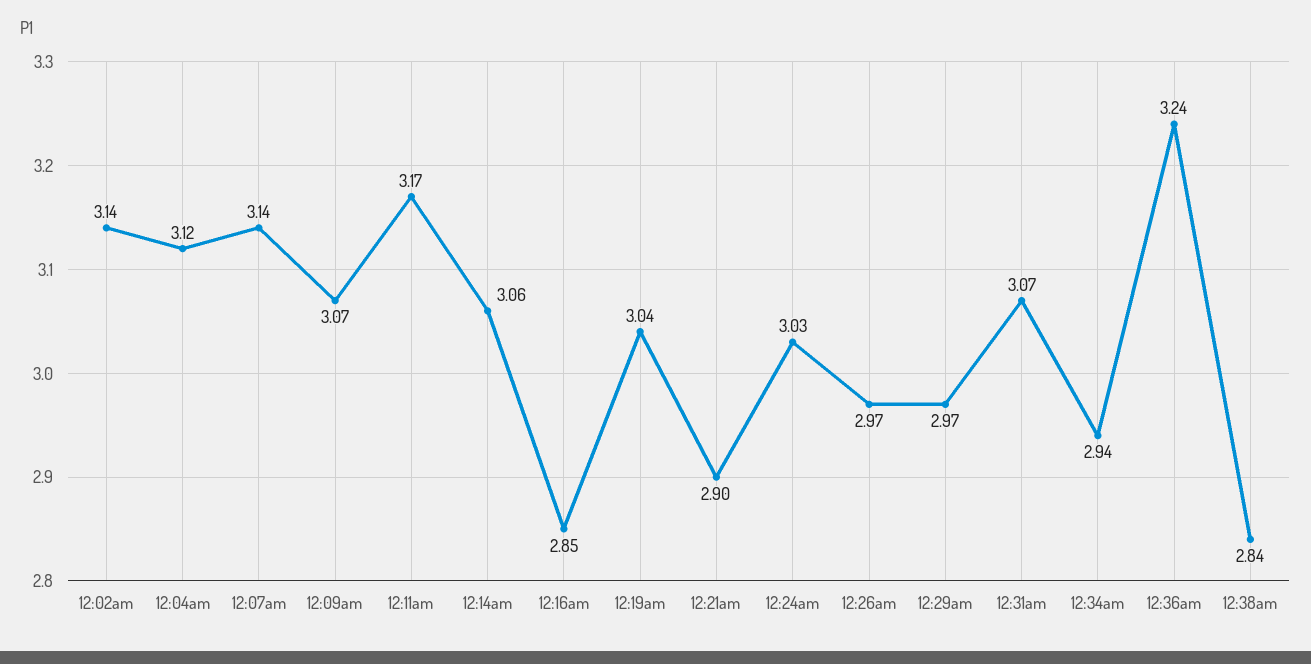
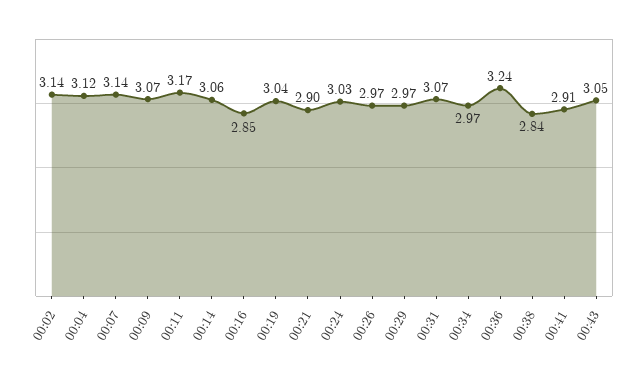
12:34am: 2.94 -> 2.97
00:41: none -> 2.91
00:43: none -> 3.05

